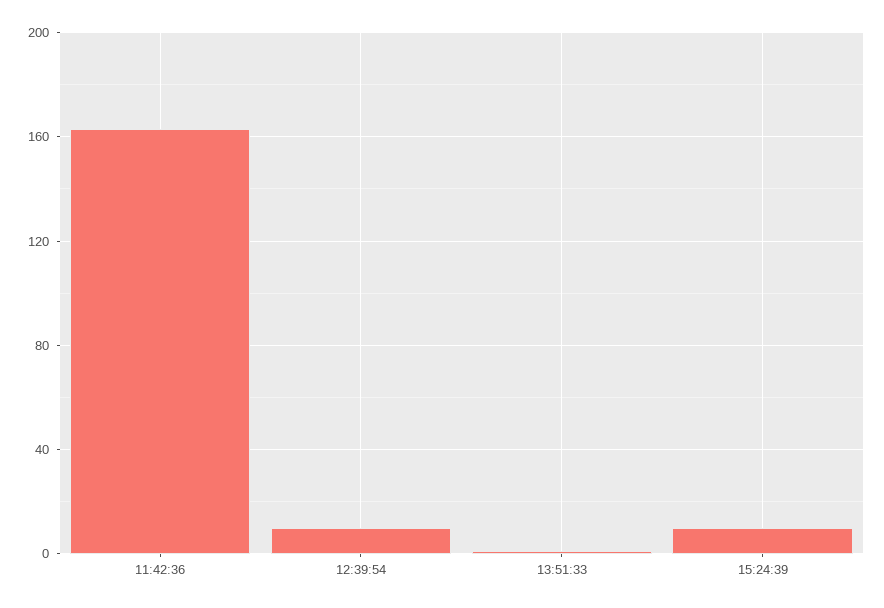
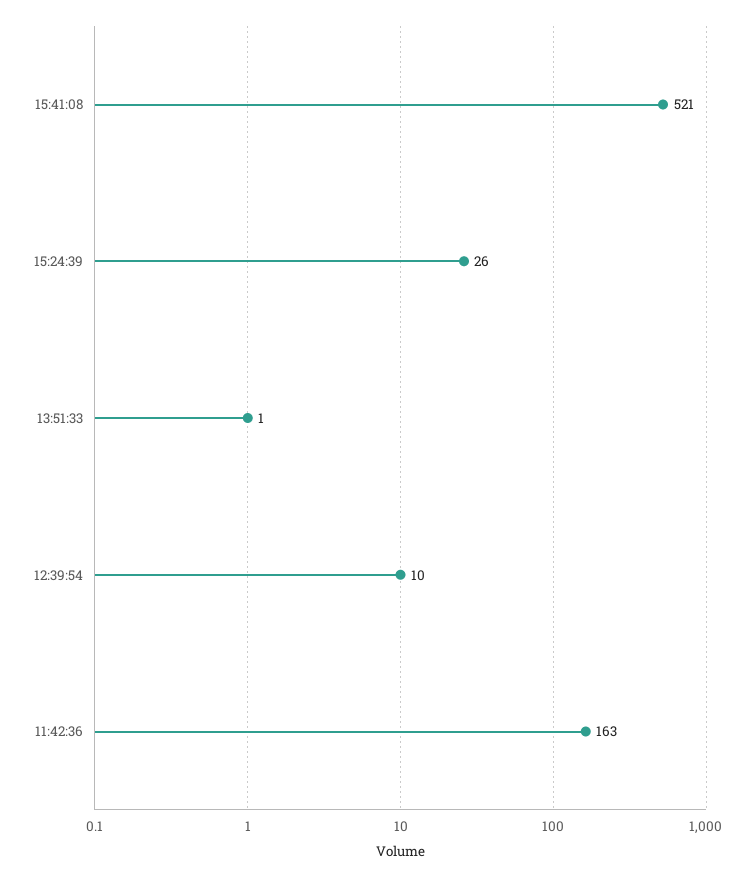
15:24:39: 10 -> 26
15:41:08: none -> 521

